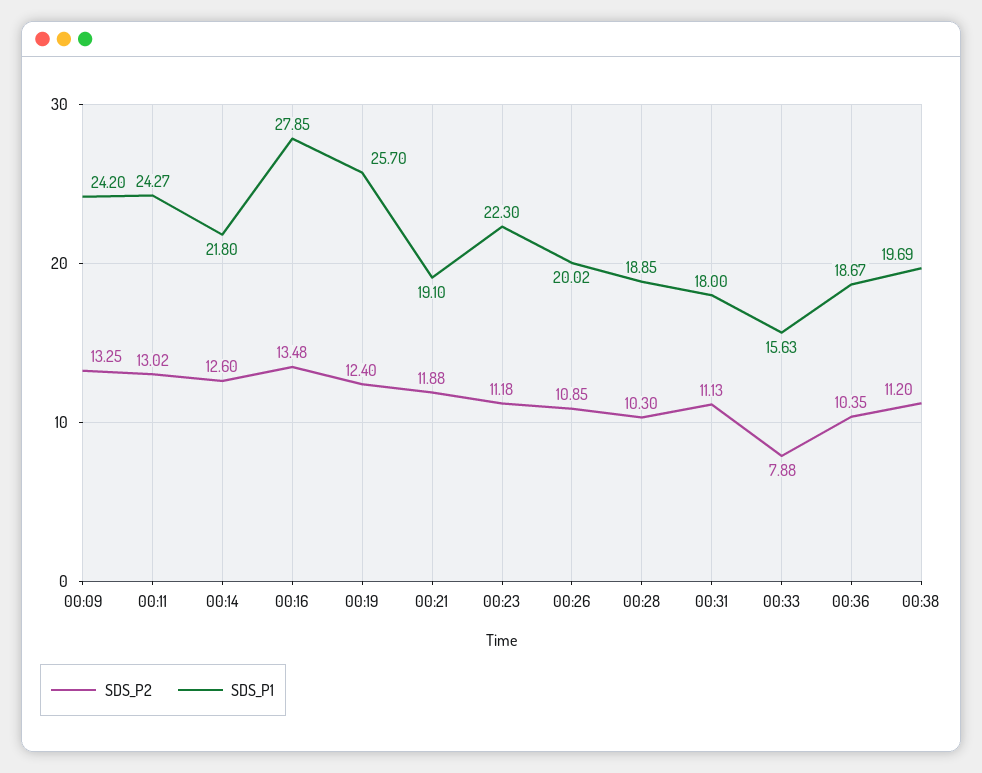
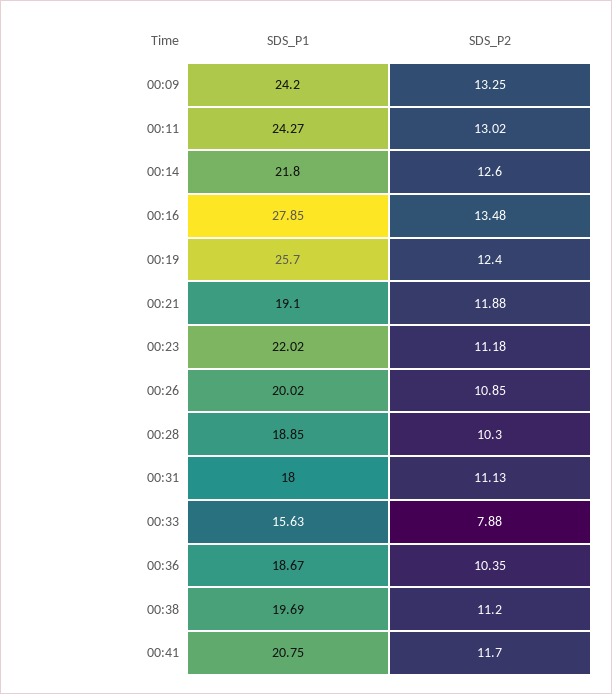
SDS_P1, 00:23: 22.3 -> 22.02
SDS_P1, 00:41: none -> 20.75
SDS_P2, 00:41: none -> 11.7

